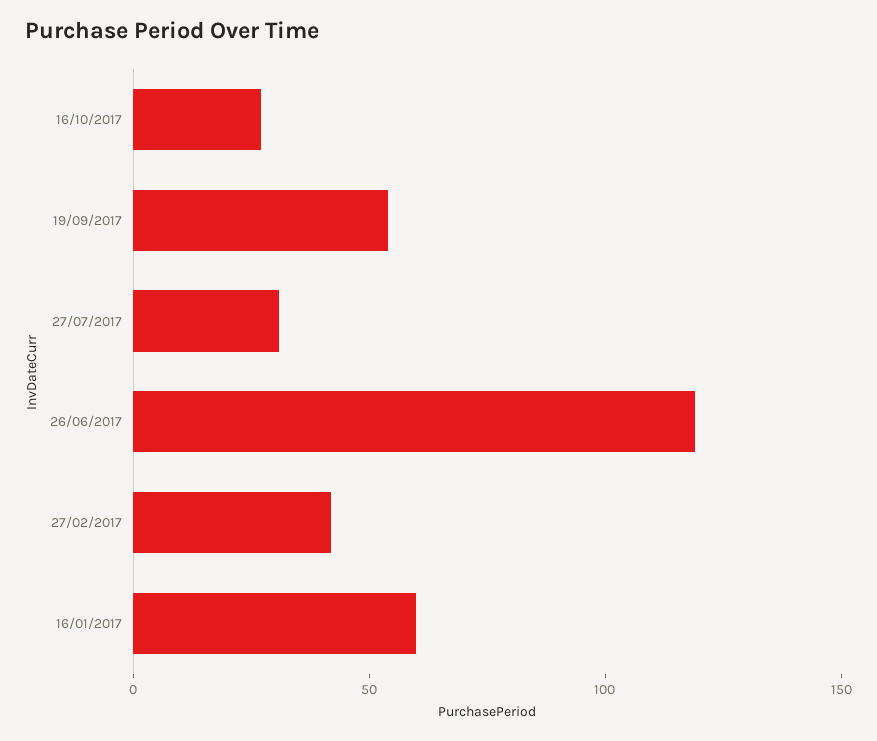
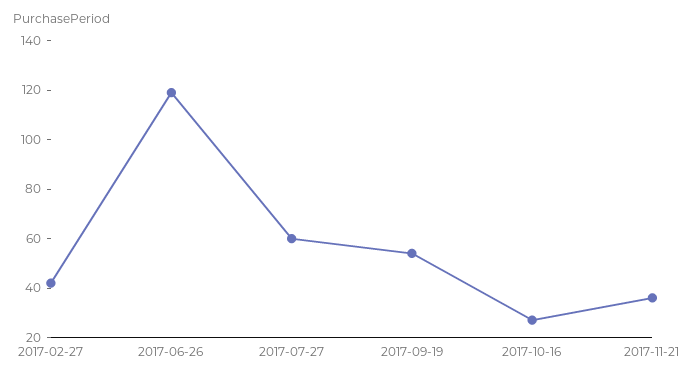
27/07/2017: 30 -> 60
16/01/2017: 60 -> none
2017-11-21: none -> 35

